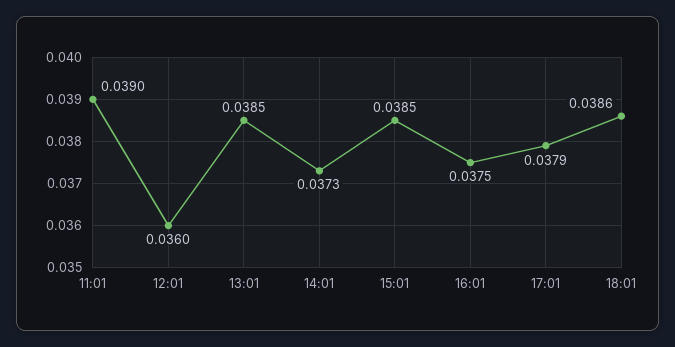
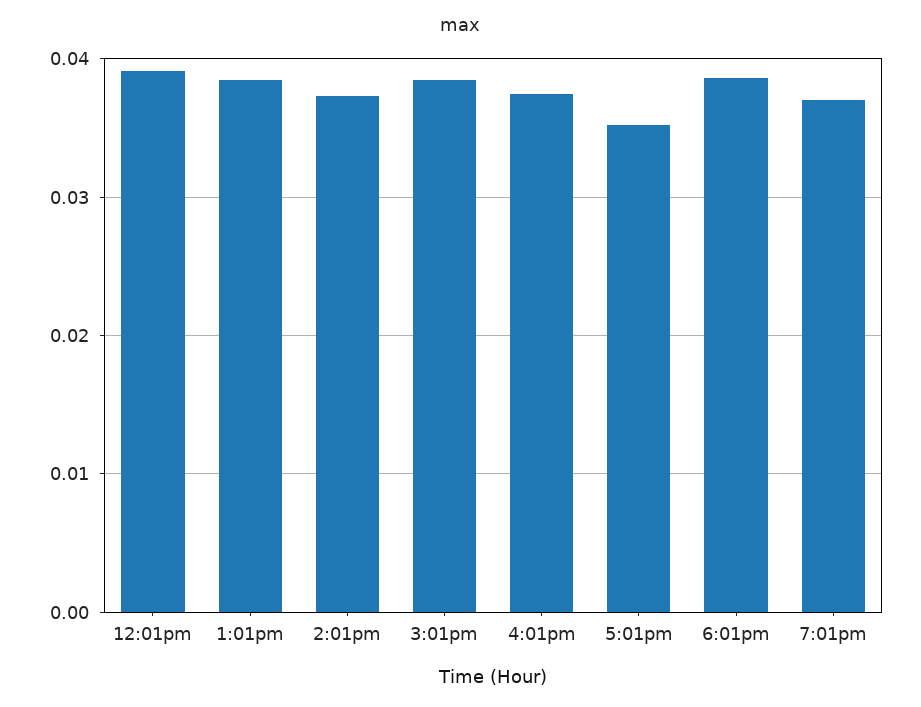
11:01: 0.039 -> none
12:01: 0.036 -> 0.039
17:01: 0.0379 -> 0.035
7:01pm: none -> 0.037

